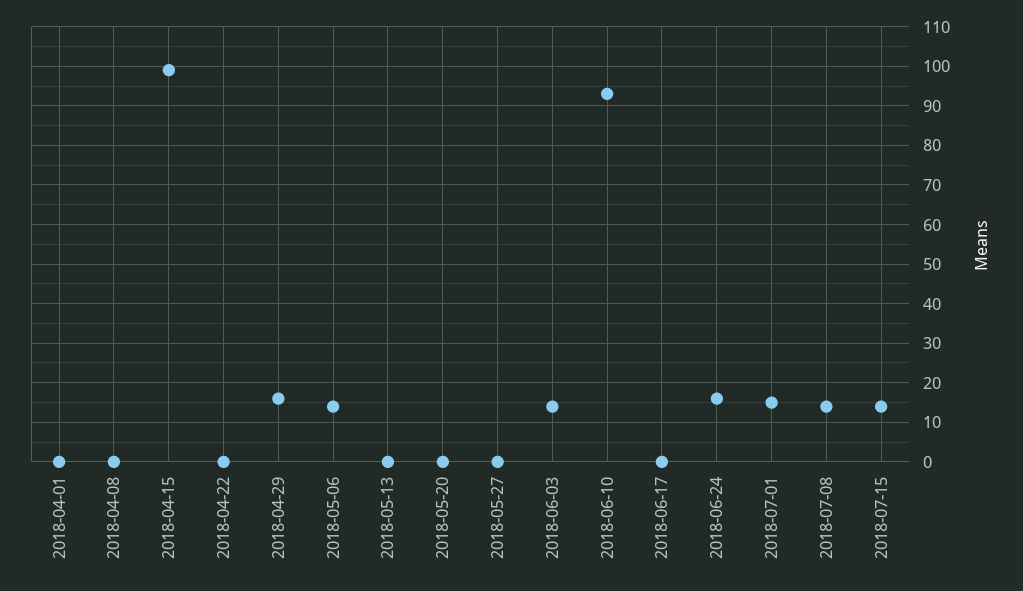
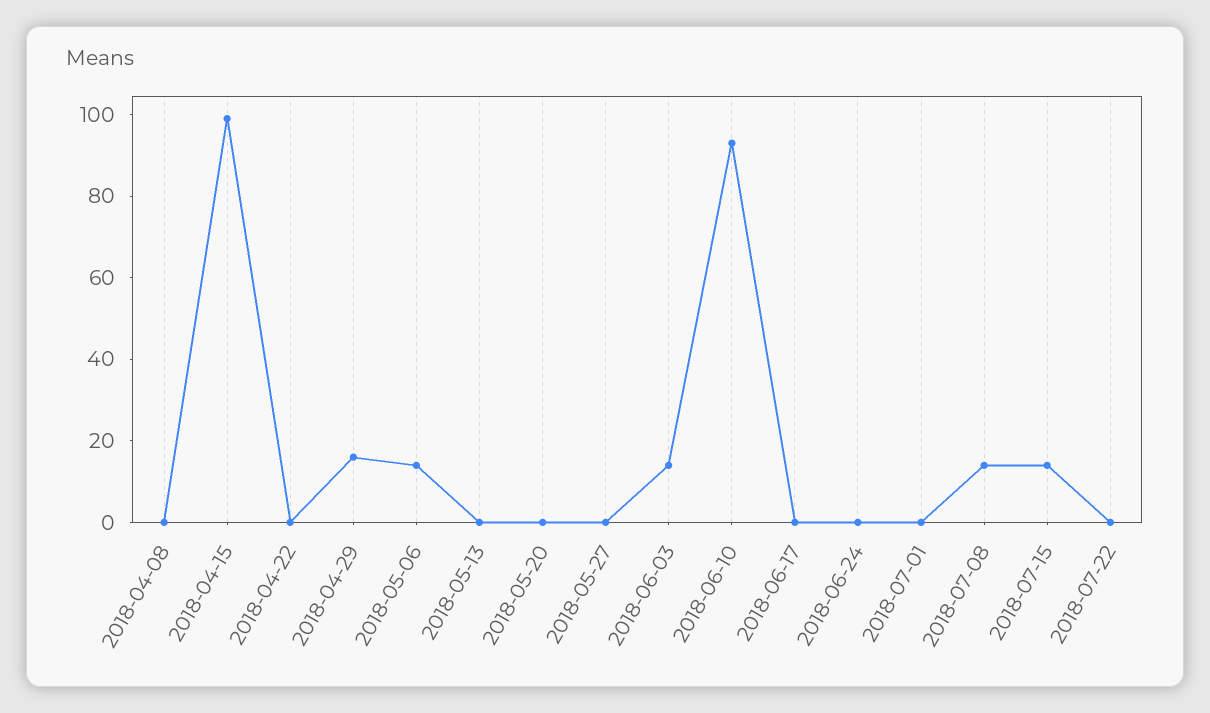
2018-04-01: 0 -> none
2018-06-24: 15 -> 0
2018-07-01: 15 -> 0
2018-07-22: none -> 0

